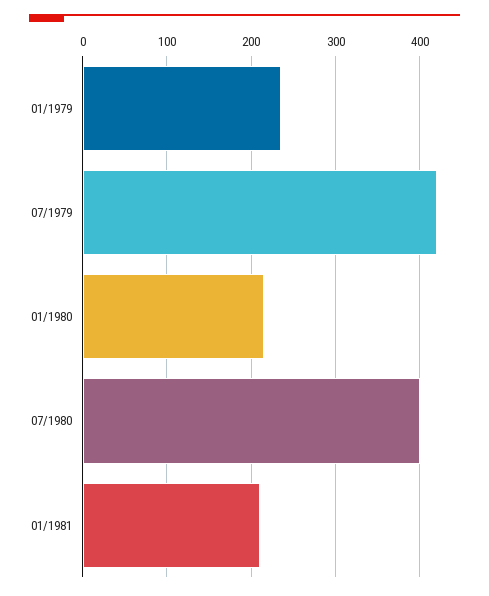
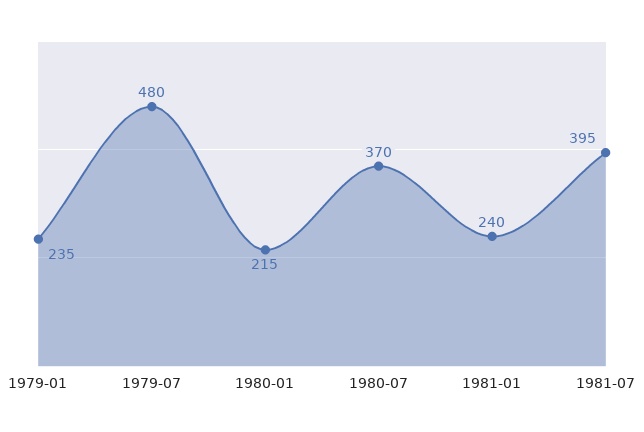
07/1979: 420 -> 480
07/1980: 400 -> 370
01/1981: 210 -> 240
1981-07: none -> 395

